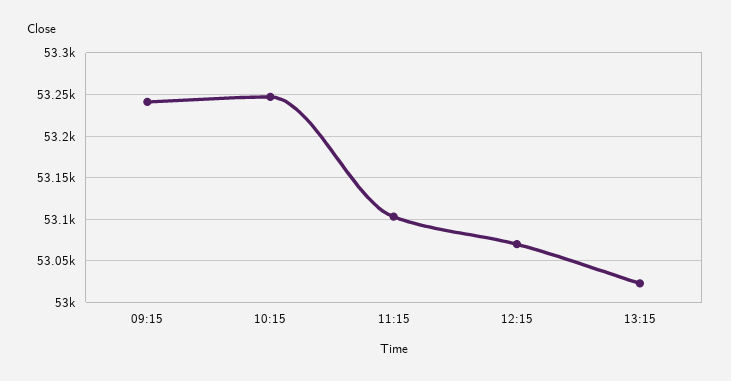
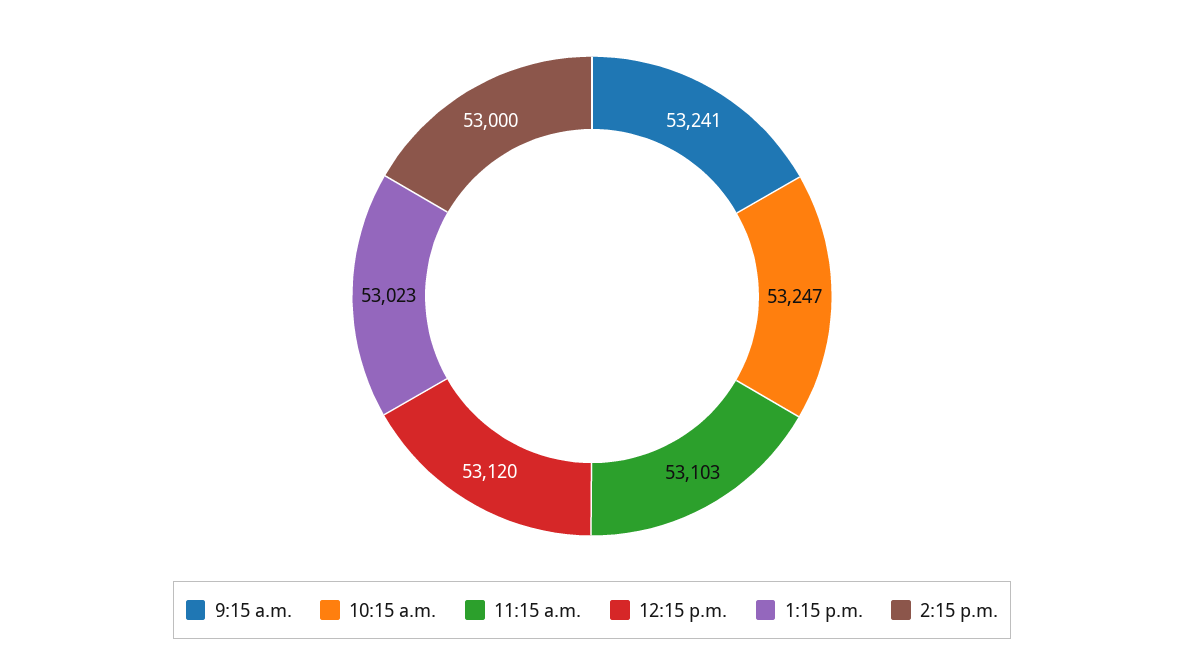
12:15: 53070 -> 53120
2:15 p.m.: none -> 53000

